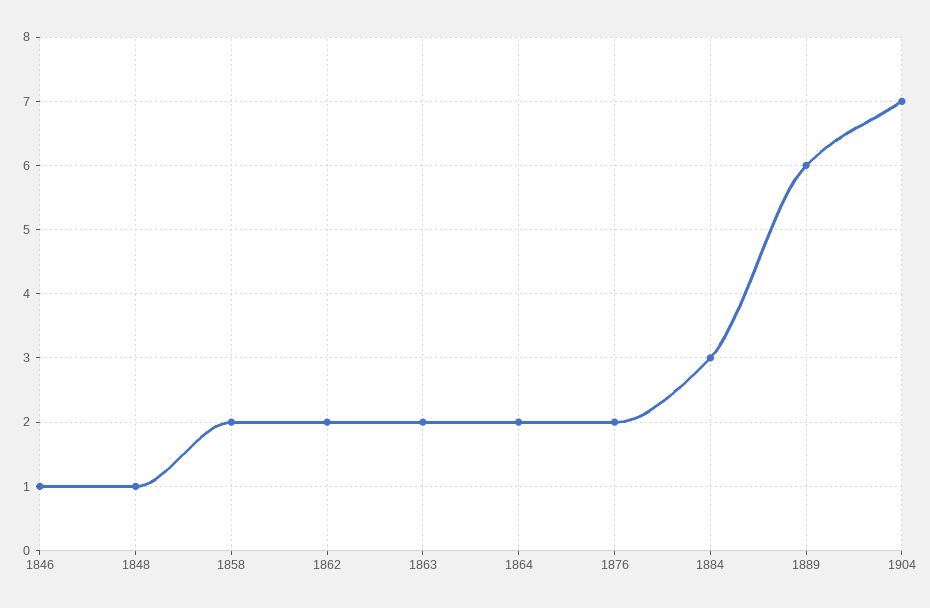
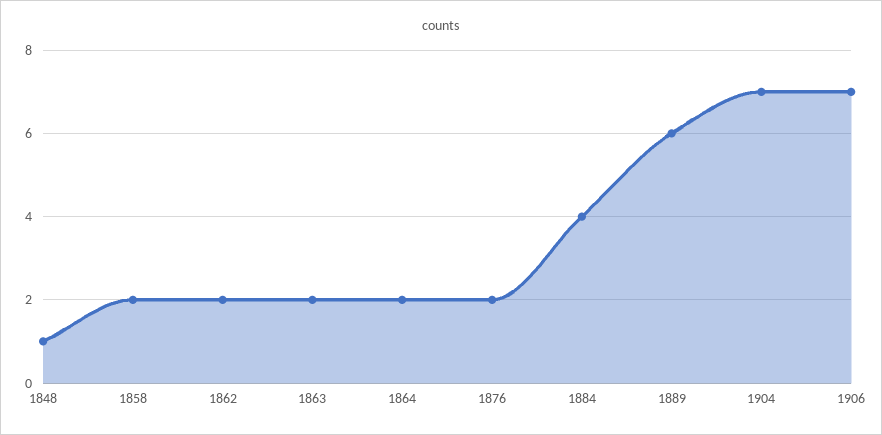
1846: 1 -> none
1884: 3 -> 4
1906: none -> 7

